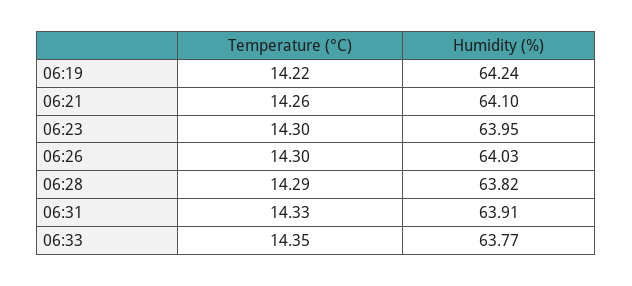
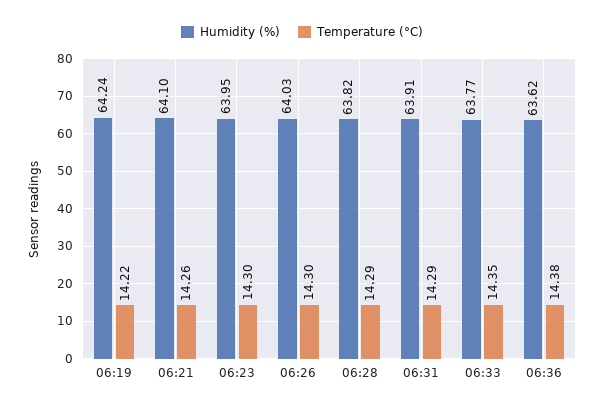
Temperature (°C), 06:31: 14.33 -> 14.29
Humidity (%), 06:36: none -> 63.62
Temperature (°C), 06:36: none -> 14.38

